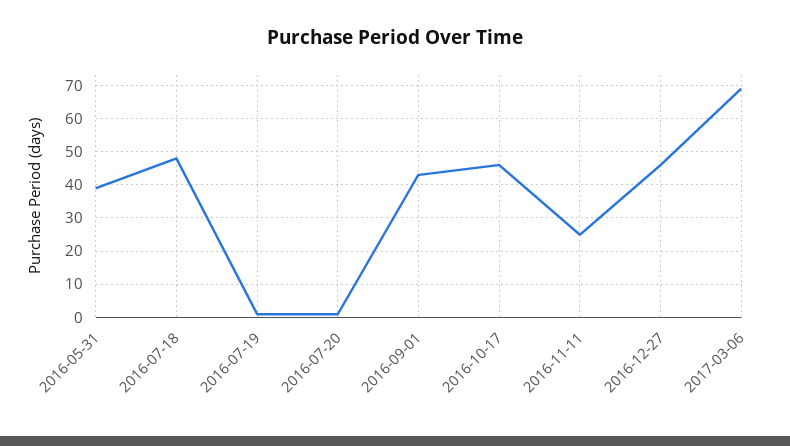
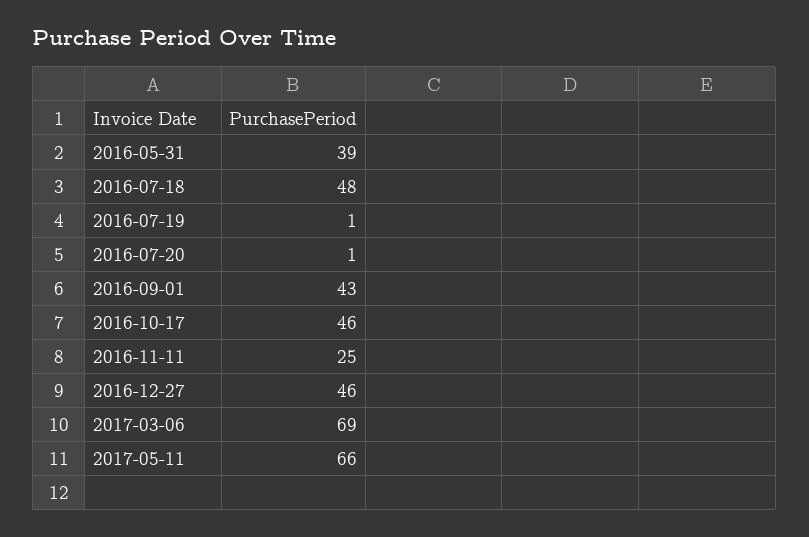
2017-05-11: none -> 66

